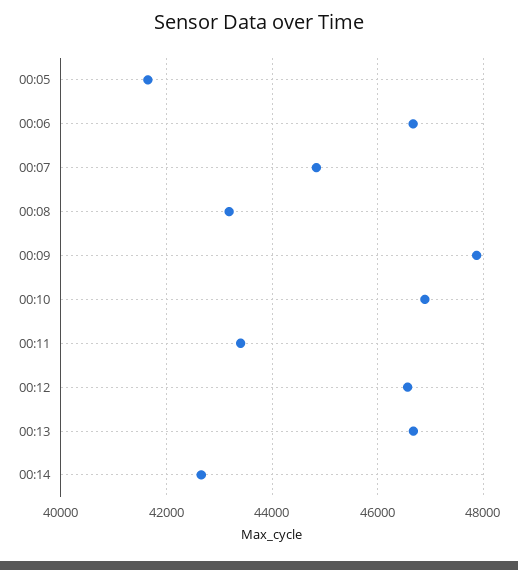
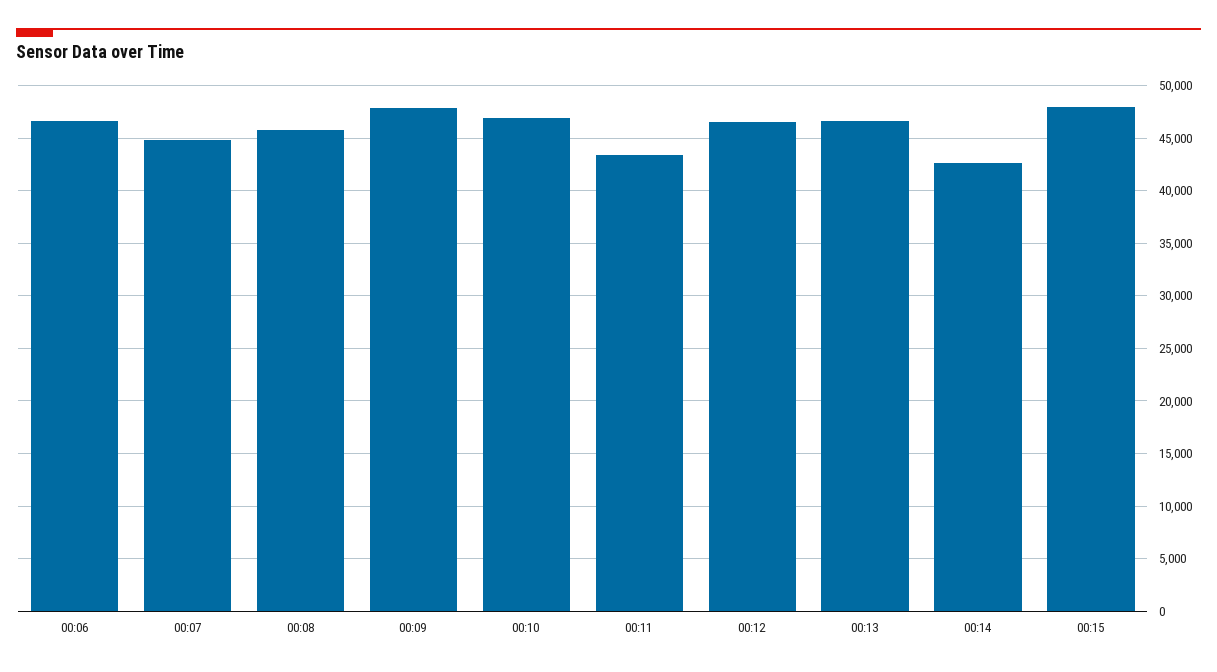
00:05: 41600 -> none
00:08: 43200 -> 46000
00:15: none -> 48000

